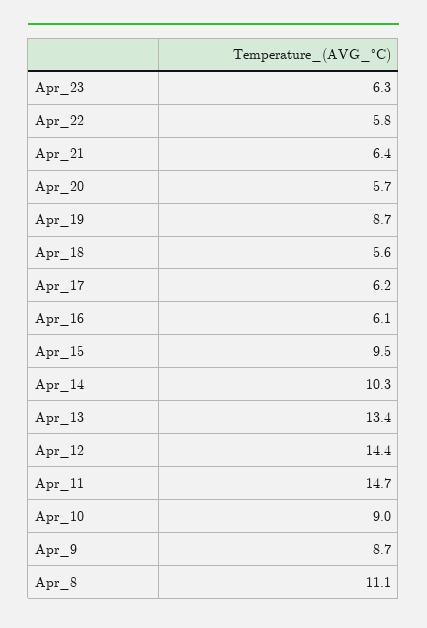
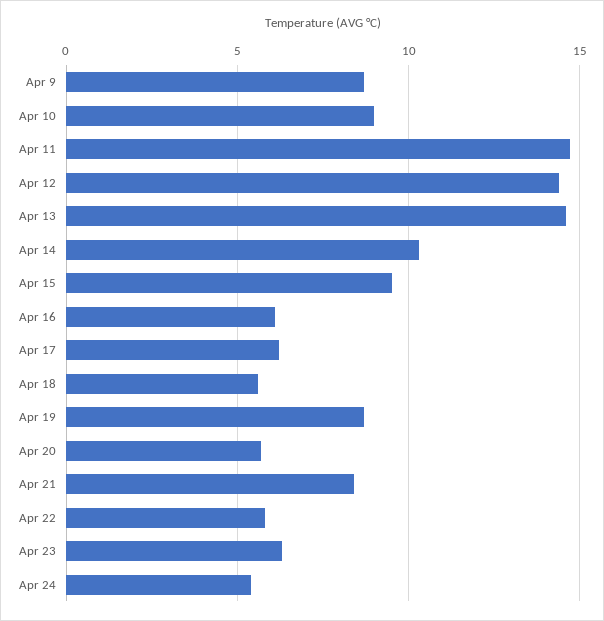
Apr_21: 6.4 -> 8.5
Apr_13: 13.4 -> 14.5
Apr_8: 11.1 -> none
Apr 24: none -> 5.5

